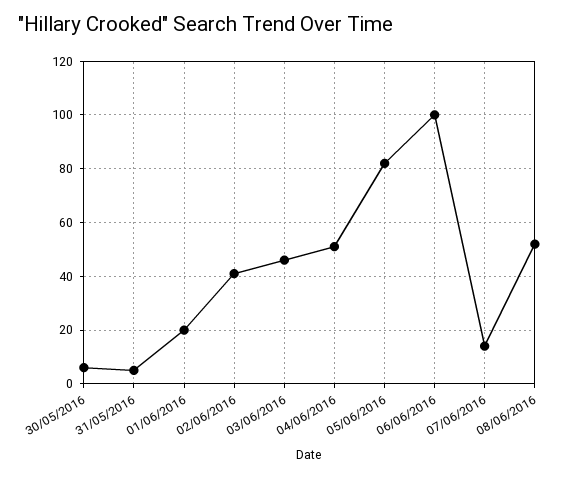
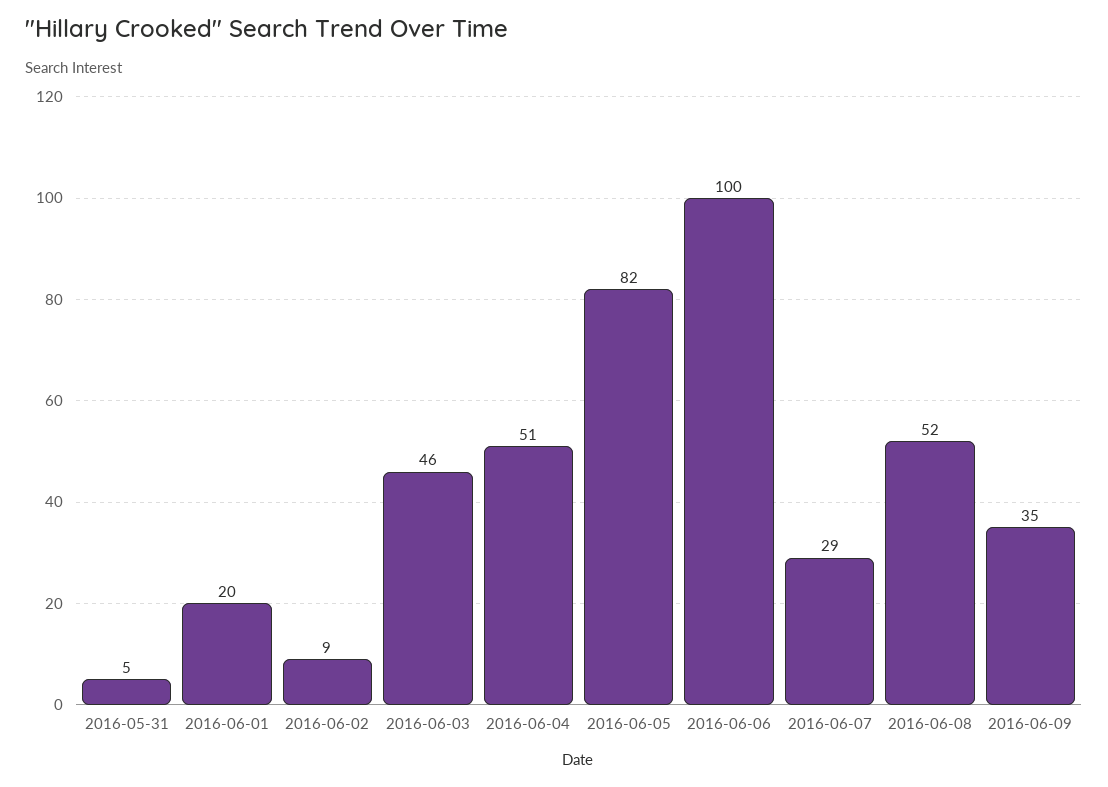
30/05/2016: 5 -> none
02/06/2016: 40 -> 9
07/06/2016: 15 -> 29
2016-06-09: none -> 35

